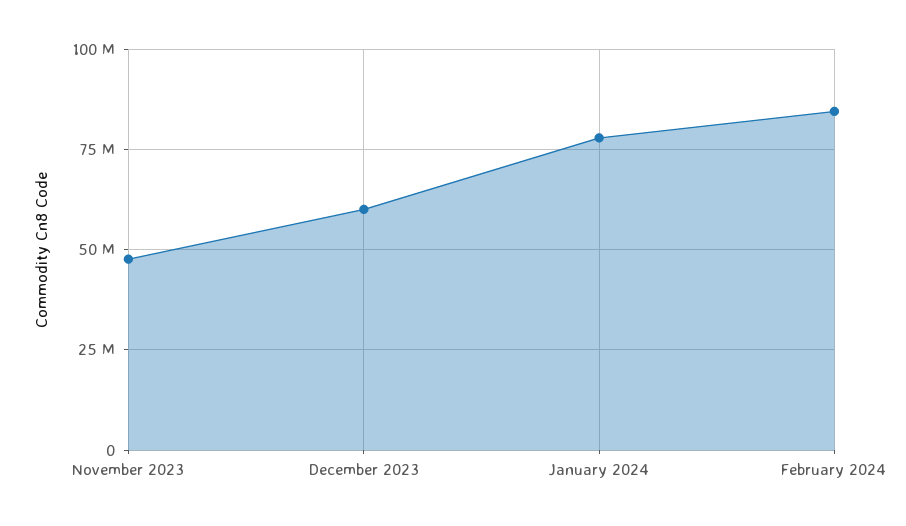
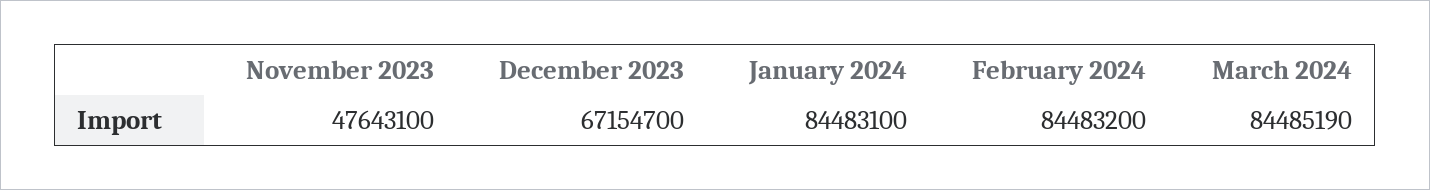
December 2023: 60000000 -> 67154700
January 2024: 77500000 -> 84483100
March 2024: none -> 84485190

